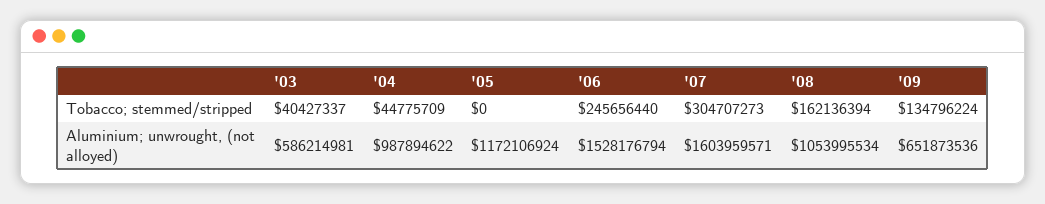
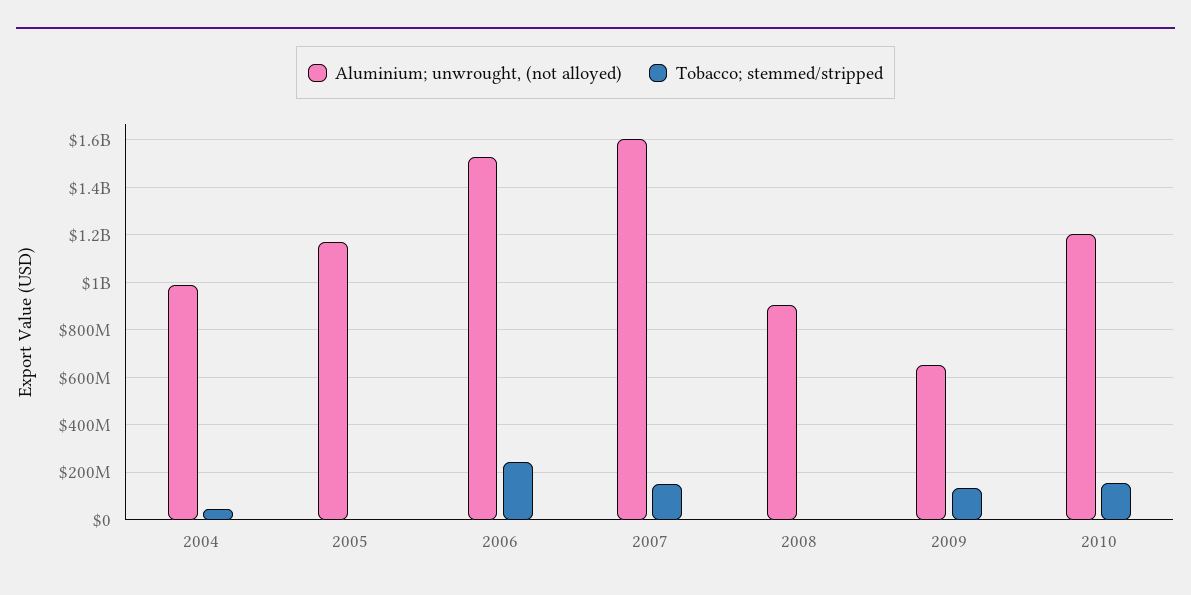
Tobacco; stemmed/stripped, '03: 40427337 -> none
Tobacco; stemmed/stripped, '07: 304707273 -> 150000000
Tobacco; stemmed/stripped, '08: 162136394 -> 0
Aluminium; unwrought, (not alloyed), '03: 586214981 -> none
Aluminium; unwrought, (not alloyed), '08: 1053995534 -> 900000000
Aluminium; unwrought, (not alloyed), 2010: none -> 1200000000
Tobacco; stemmed/stripped, 2010: none -> 150000000

